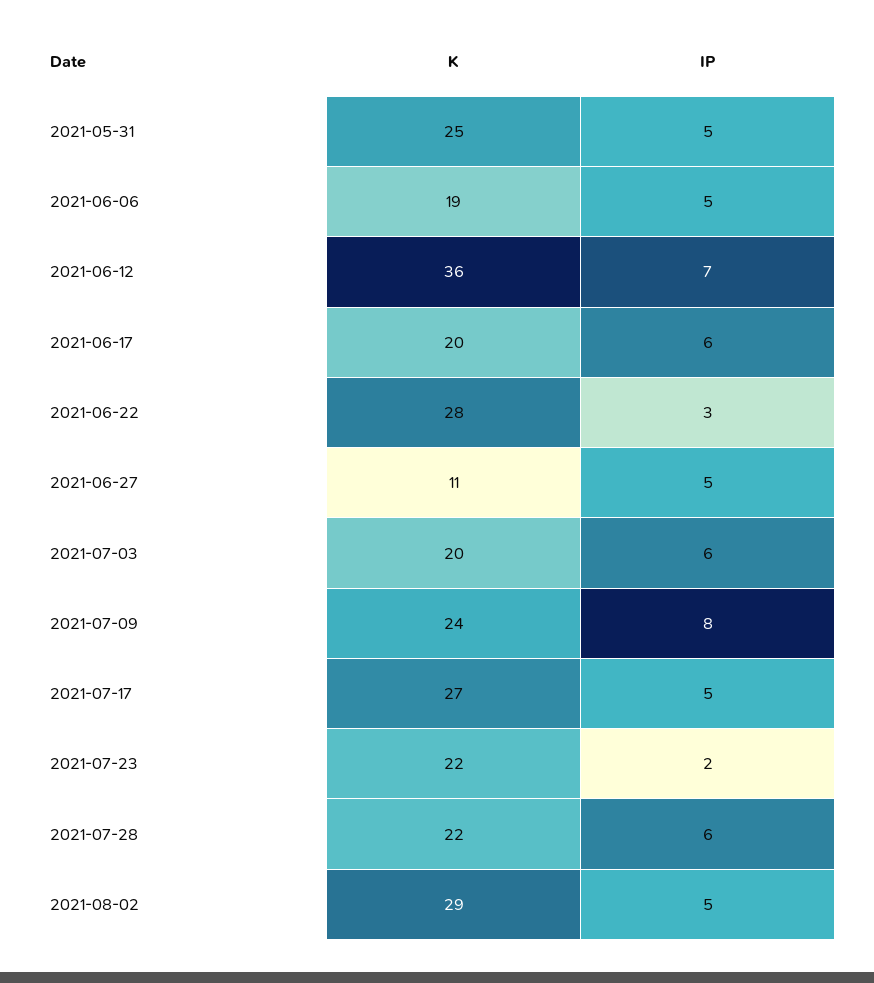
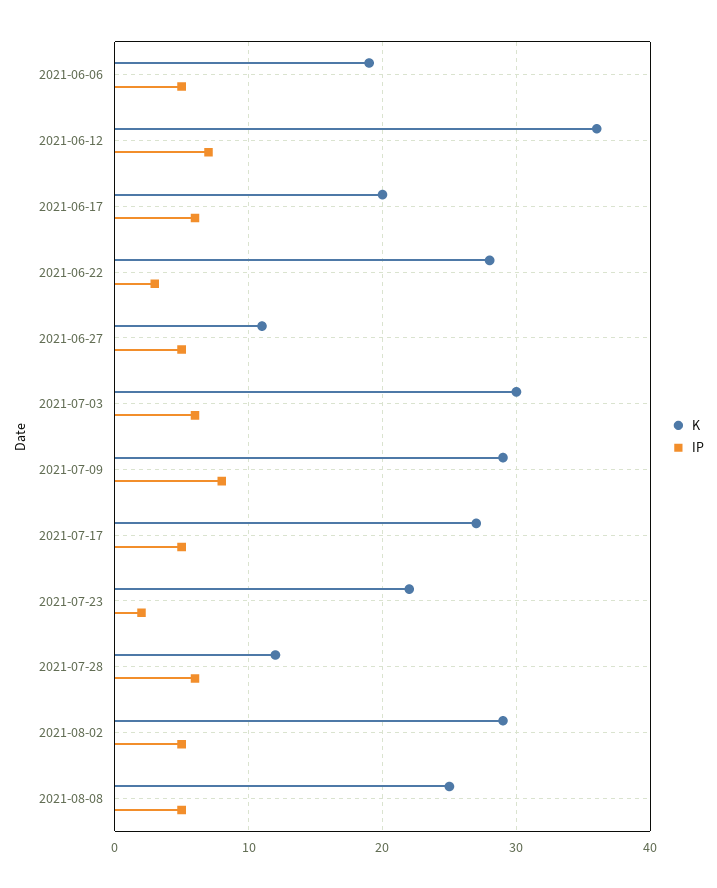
K, 2021-05-31: 25 -> none
IP, 2021-05-31: 5 -> none
K, 2021-07-03: 20 -> 30
K, 2021-07-09: 24 -> 29
K, 2021-07-28: 22 -> 12
K, 2021-08-08: none -> 25
IP, 2021-08-08: none -> 5

